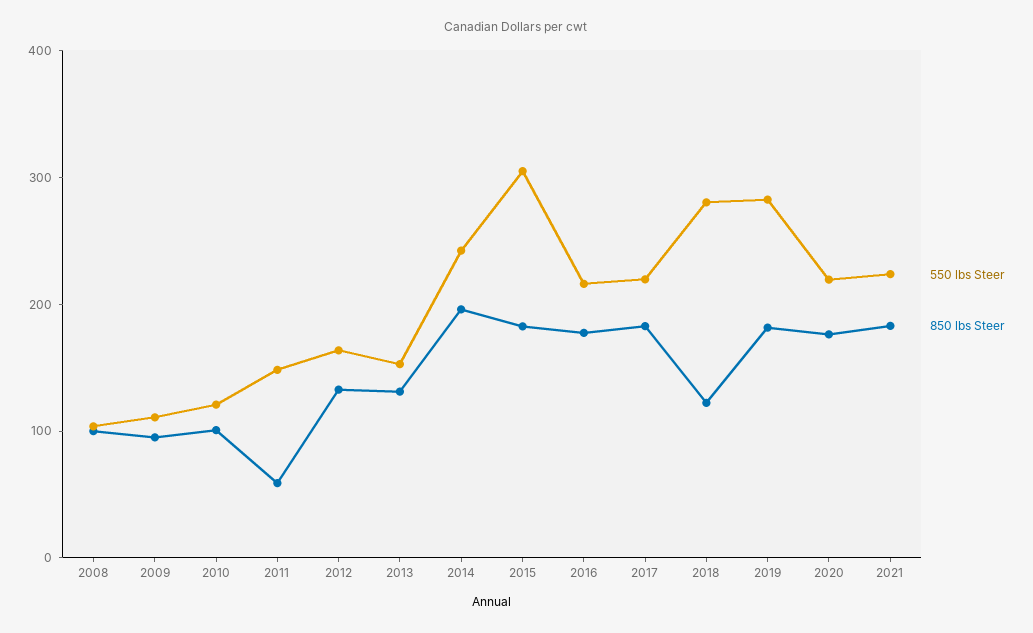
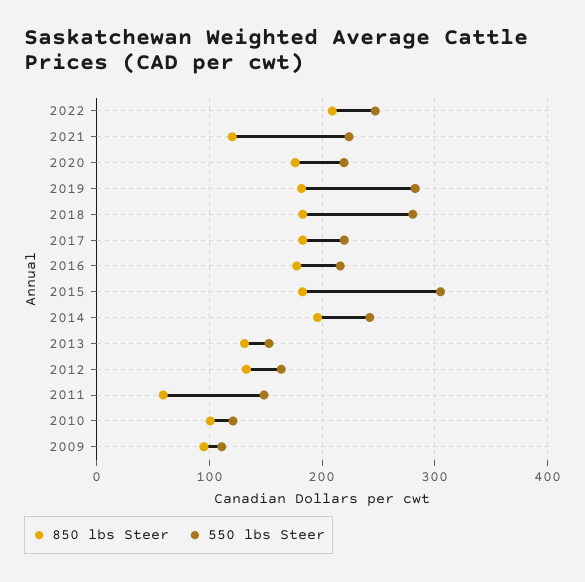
550 lbs Steer, 2008: 100 -> none
850 lbs Steer, 2008: 100 -> none
850 lbs Steer, 2018: 120 -> 180
850 lbs Steer, 2021: 180 -> 120
850 lbs Steer, 2022: none -> 210
550 lbs Steer, 2022: none -> 250

